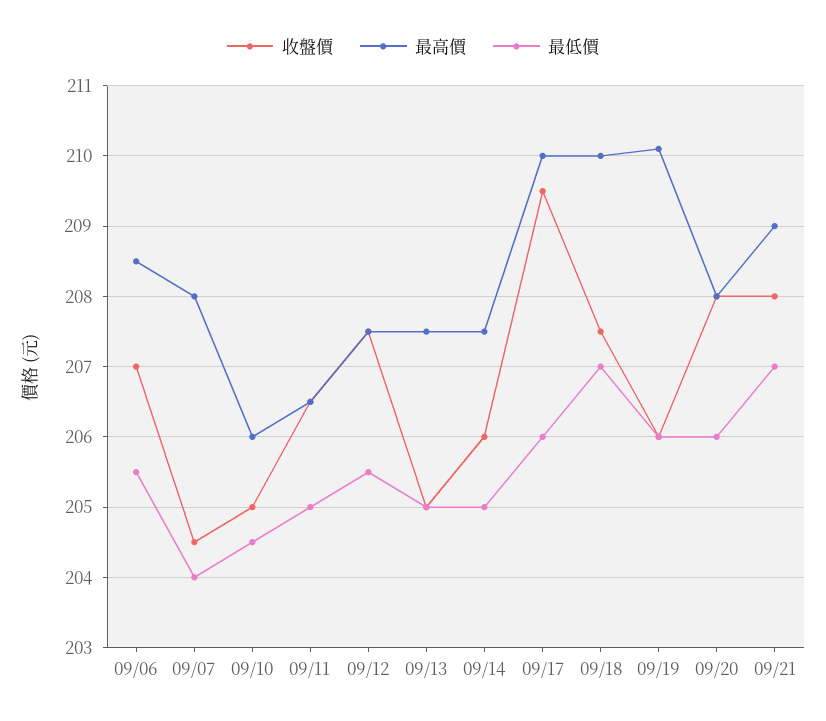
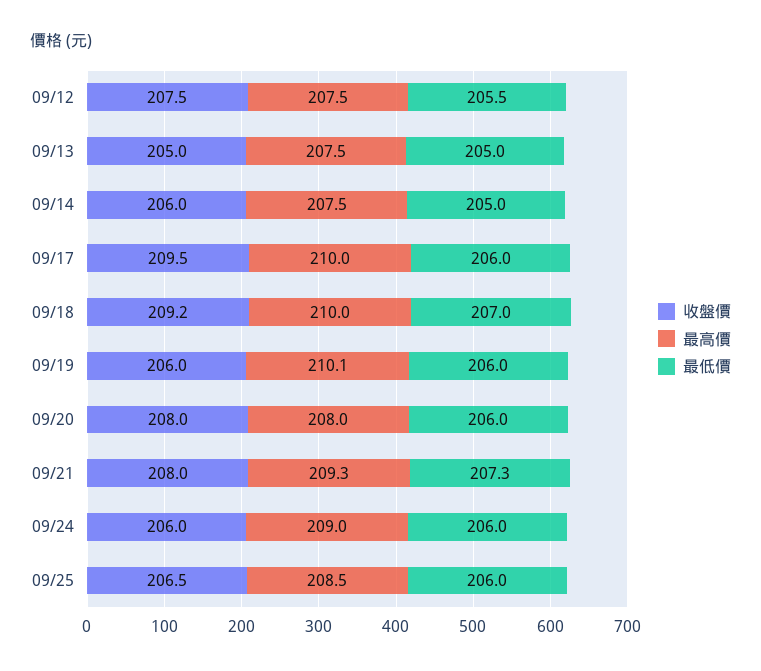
收盤價, 09/06: 207 -> none
最高價, 09/06: 208.5 -> none
最低價, 09/06: 205.5 -> none
收盤價, 09/07: 204.5 -> none
最高價, 09/07: 208 -> none
最低價, 09/07: 204 -> none
收盤價, 09/10: 205 -> none
最高價, 09/10: 206 -> none
最低價, 09/10: 204.5 -> none
收盤價, 09/11: 206.5 -> none
最高價, 09/11: 206.5 -> none
最低價, 09/11: 205 -> none
收盤價, 09/18: 207.5 -> 209.2
最高價, 09/21: 209 -> 209.3
最低價, 09/21: 207 -> 207.3
收盤價, 09/24: none -> 206
最高價, 09/24: none -> 209
最低價, 09/24: none -> 206
收盤價, 09/25: none -> 206.5
最高價, 09/25: none -> 208.5
最低價, 09/25: none -> 206

